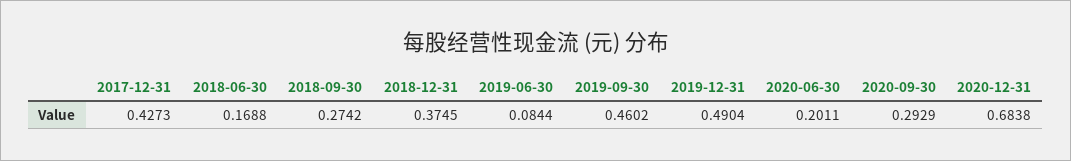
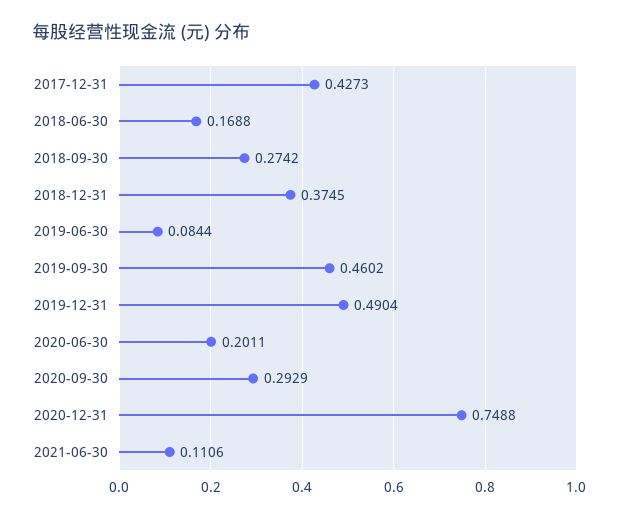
2020-12-31: 0.6838 -> 0.7488
2021-06-30: none -> 0.1106

